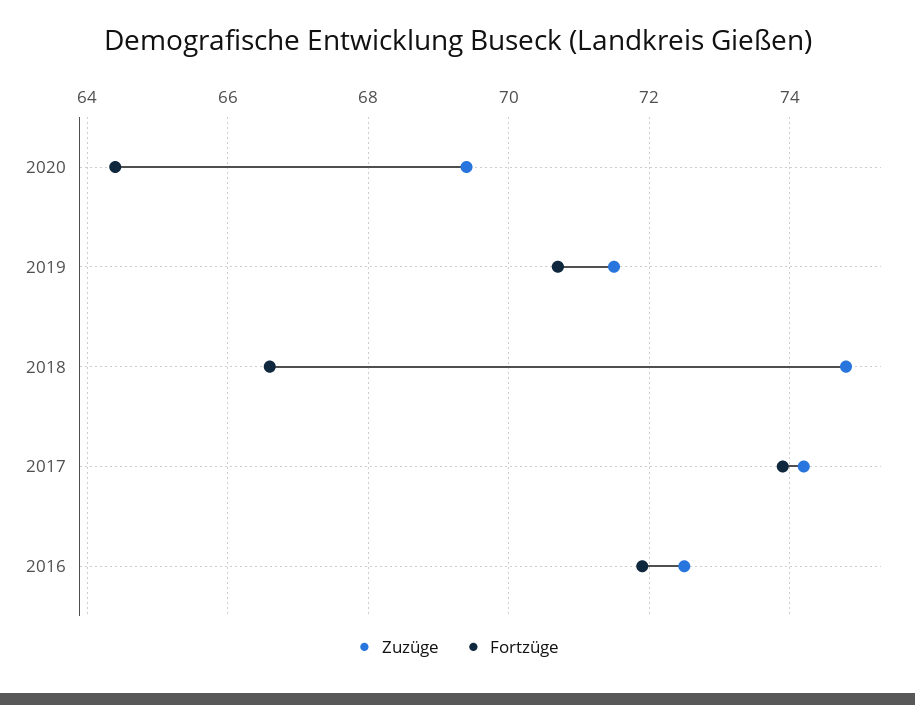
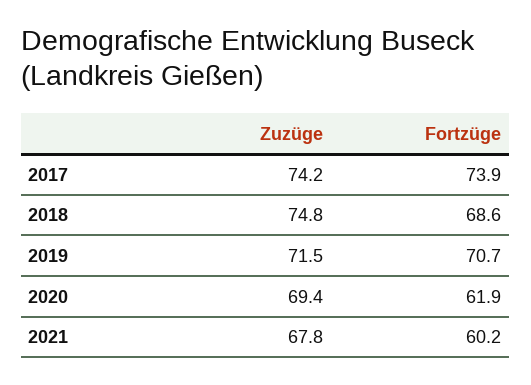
Fortzüge, 2020: 64.5 -> 61.9
Fortzüge, 2018: 66.5 -> 68.6
Zuzüge, 2016: 72.5 -> none
Fortzüge, 2016: 72 -> none
Zuzüge, 2021: none -> 67.8
Fortzüge, 2021: none -> 60.2

